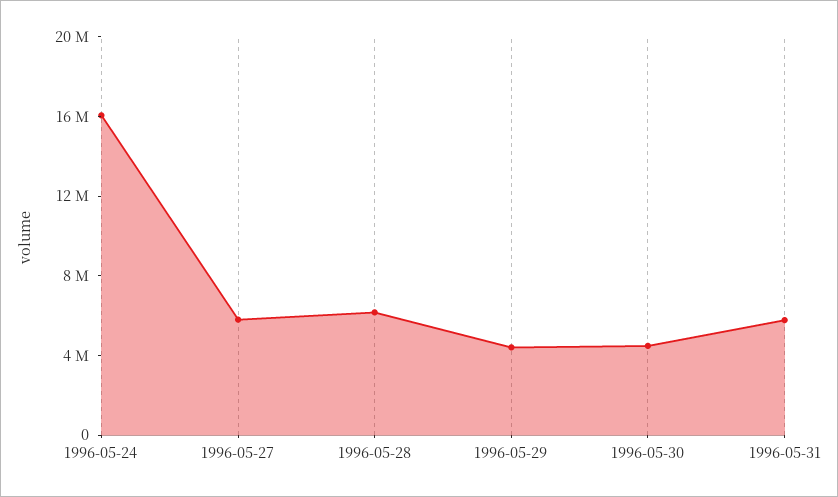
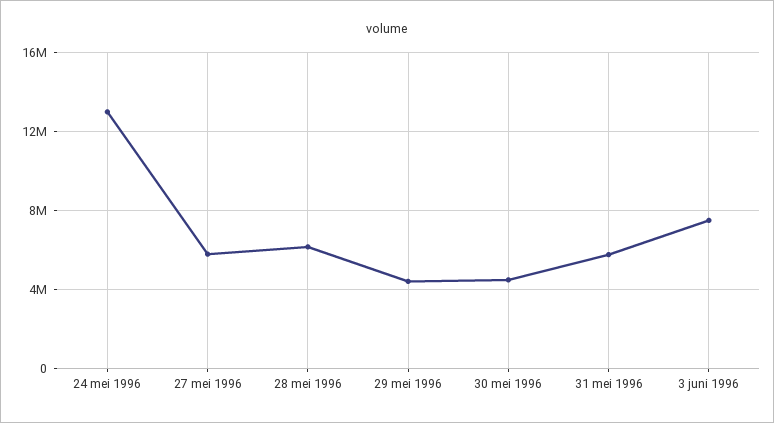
1996-05-24: 16000000 -> 13000000
3 juni 1996: none -> 7500000

